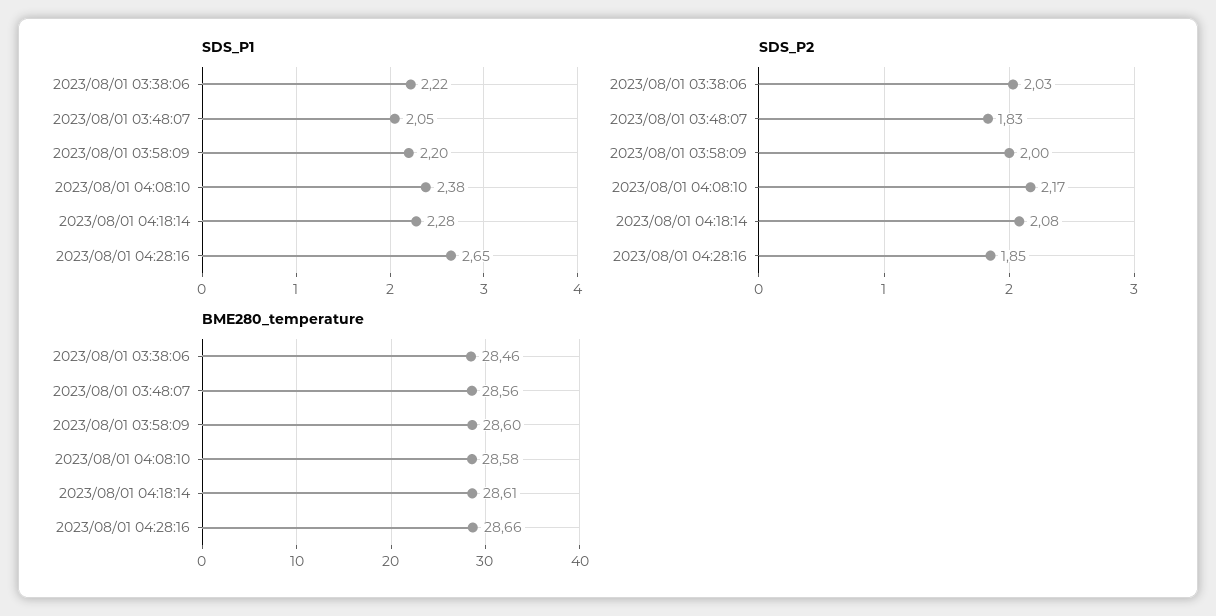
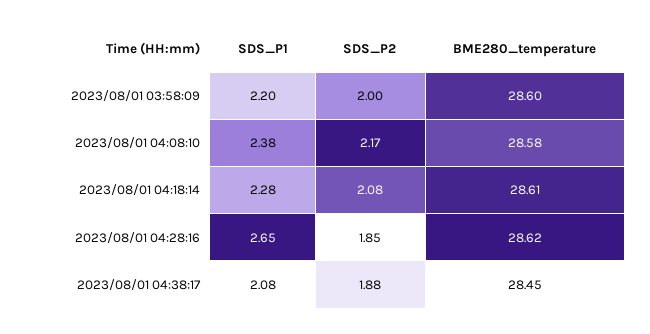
SDS_P1, 2023/08/01 03:38:06: 2.22 -> none
SDS_P1, 2023/08/01 03:48:07: 2.05 -> none
SDS_P2, 2023/08/01 03:38:06: 2.03 -> none
SDS_P2, 2023/08/01 03:48:07: 1.83 -> none
BME280_temperature, 2023/08/01 03:38:06: 28.46 -> none
BME280_temperature, 2023/08/01 03:48:07: 28.56 -> none
BME280_temperature, 2023/08/01 04:28:16: 28.66 -> 28.62
SDS_P1, 2023/08/01 04:38:17: none -> 2.08
SDS_P2, 2023/08/01 04:38:17: none -> 1.88
BME280_temperature, 2023/08/01 04:38:17: none -> 28.45

